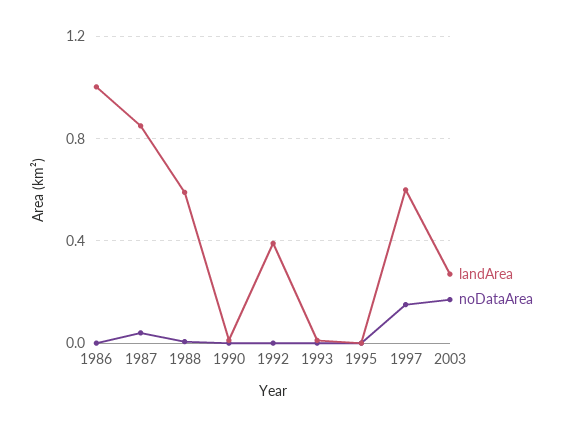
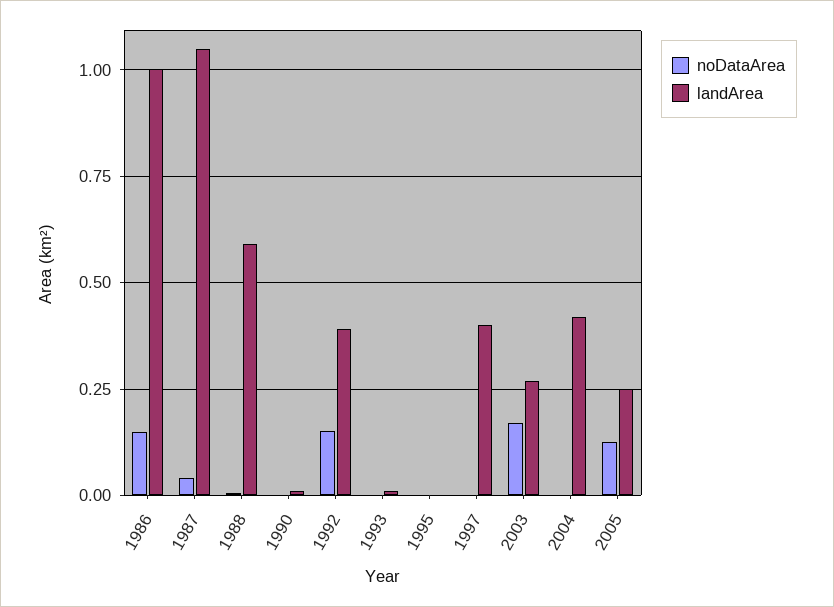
noDataArea, 1986: 0 -> 0.15
landArea, 1987: 0.85 -> 1.05
noDataArea, 1992: 0 -> 0.15
landArea, 1997: 0.6 -> 0.4
noDataArea, 1997: 0.15 -> 0
noDataArea, 2004: none -> 0
landArea, 2004: none -> 0.425
noDataArea, 2005: none -> 0.125
landArea, 2005: none -> 0.25

